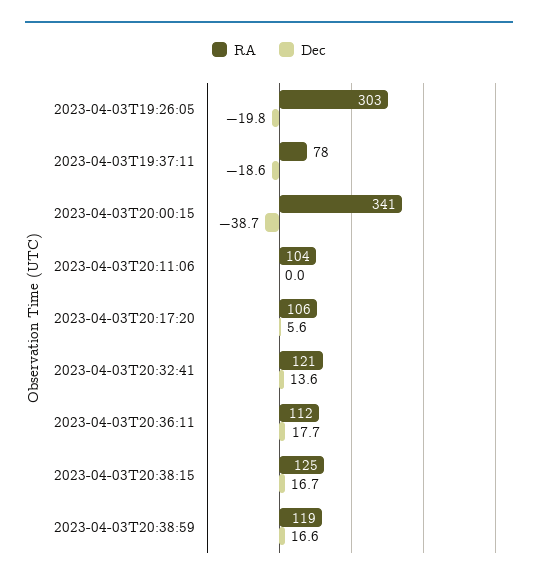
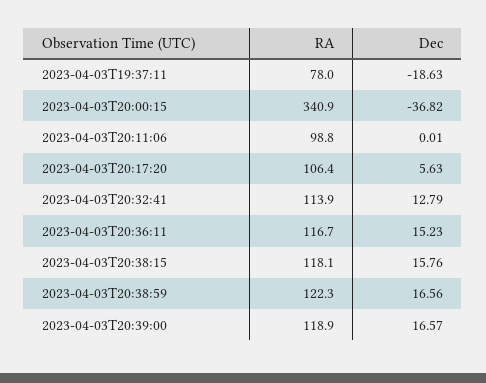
RA, 2023-04-03T19:26:05: 303 -> none
Dec, 2023-04-03T19:26:05: -19.8 -> none
Dec, 2023-04-03T20:00:15: -38.7 -> -36.82
RA, 2023-04-03T20:11:06: 104 -> 98.8
RA, 2023-04-03T20:32:41: 121 -> 113.9
Dec, 2023-04-03T20:32:41: 13.6 -> 12.79
RA, 2023-04-03T20:36:11: 112 -> 116.7
Dec, 2023-04-03T20:36:11: 17.7 -> 15.23
RA, 2023-04-03T20:38:15: 125 -> 118.1
Dec, 2023-04-03T20:38:15: 16.7 -> 15.76
RA, 2023-04-03T20:38:59: 119 -> 122.3
RA, 2023-04-03T20:39:00: none -> 118.9
Dec, 2023-04-03T20:39:00: none -> 16.57

